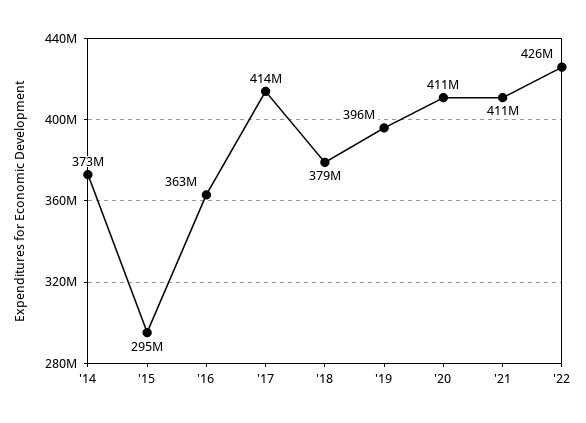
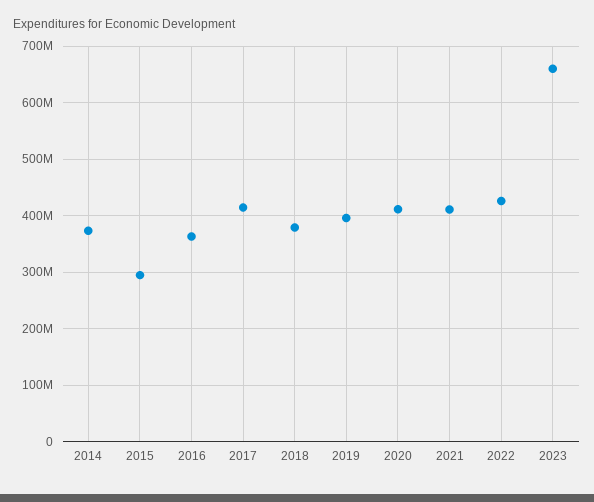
2023: none -> 660000000

